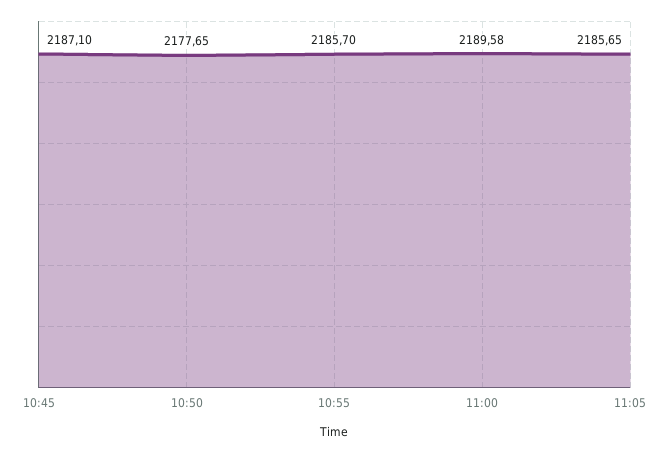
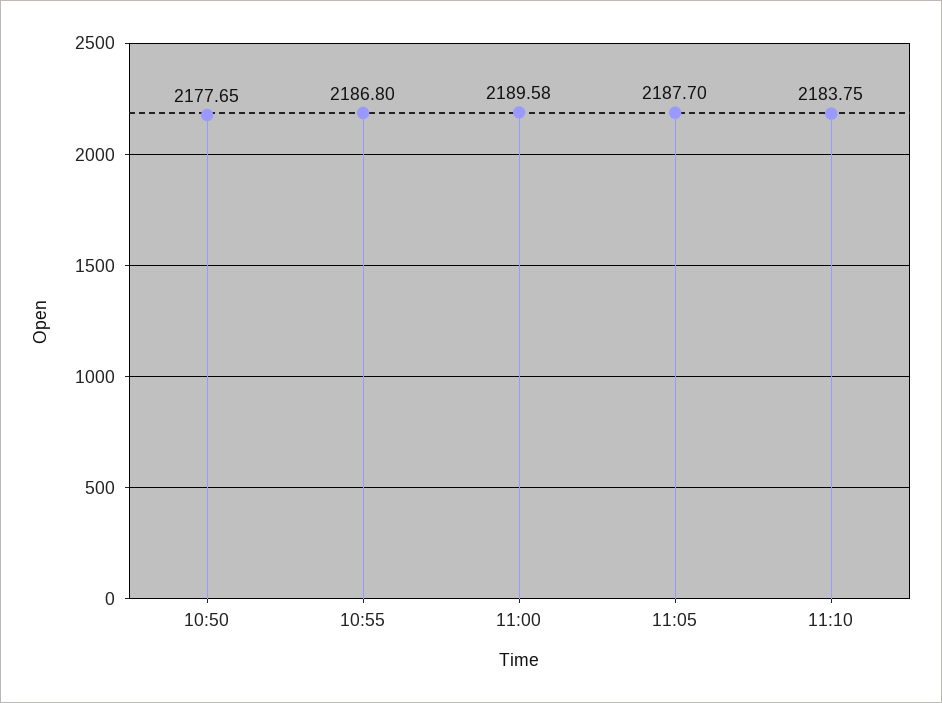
10:45: 2187.1 -> none
10:55: 2185.7 -> 2186.8
11:05: 2185.65 -> 2187.7
11:10: none -> 2183.75

